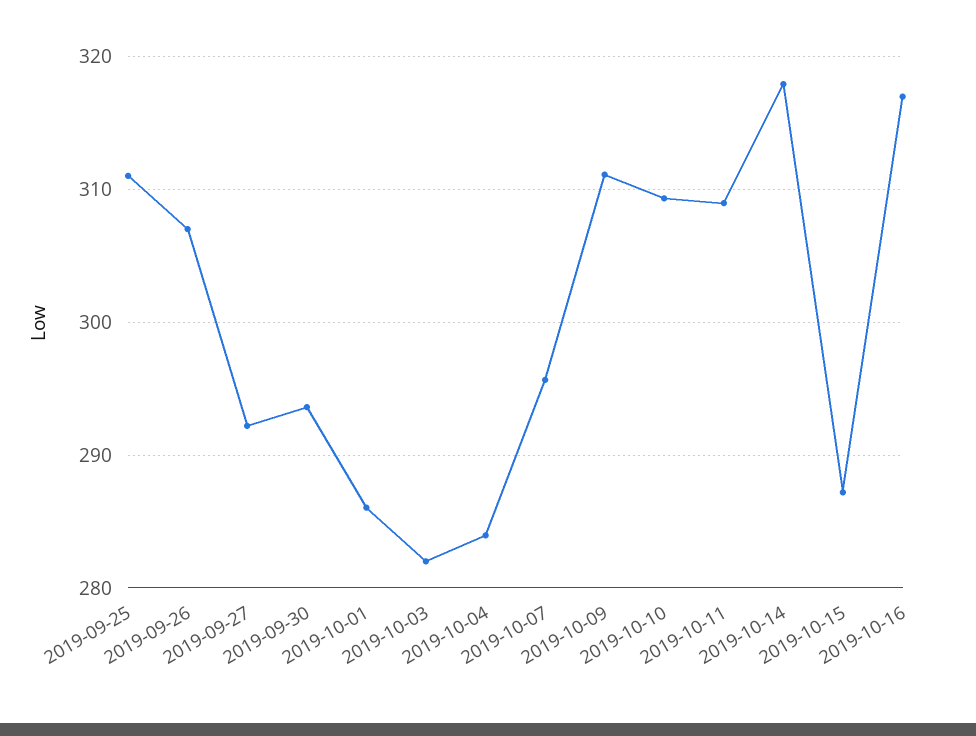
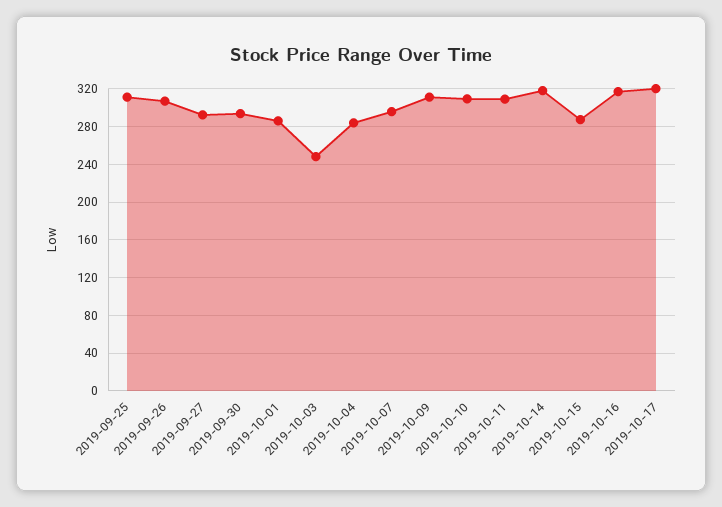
2019-10-03: 282 -> 250
2019-10-17: none -> 320

